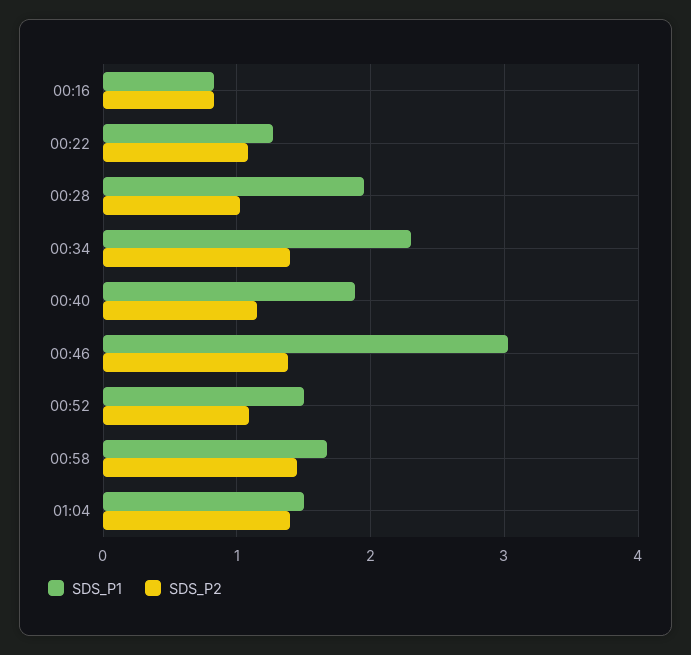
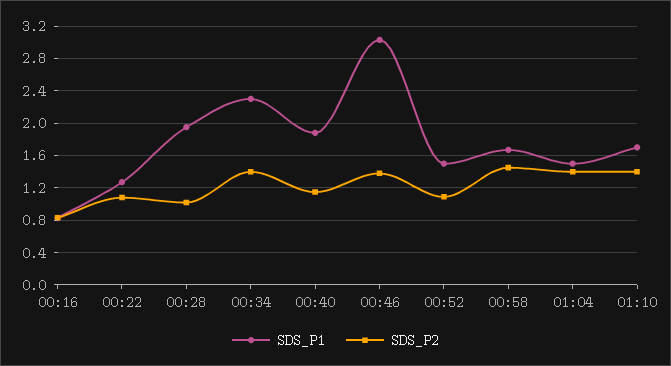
SDS_P1, 01:10: none -> 1.7
SDS_P2, 01:10: none -> 1.4

